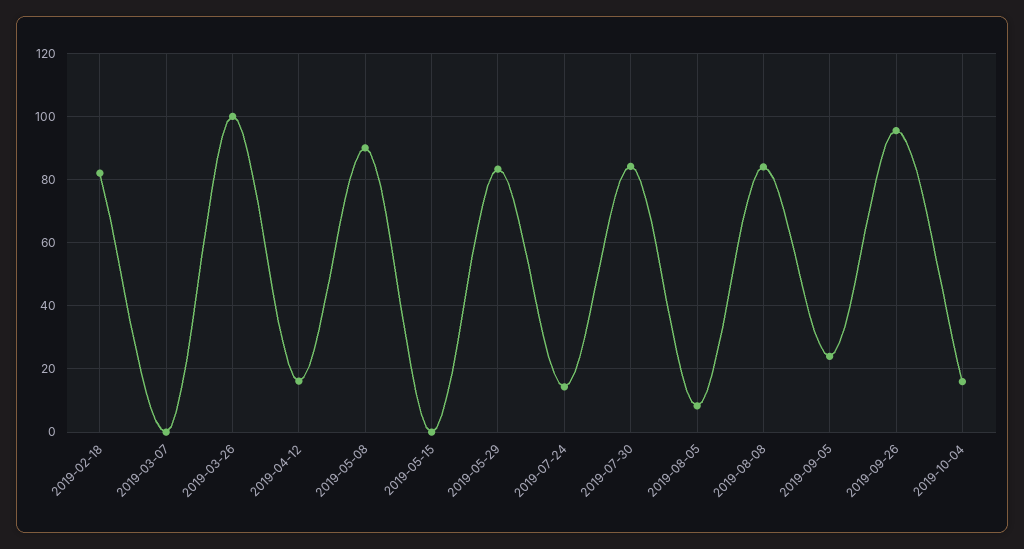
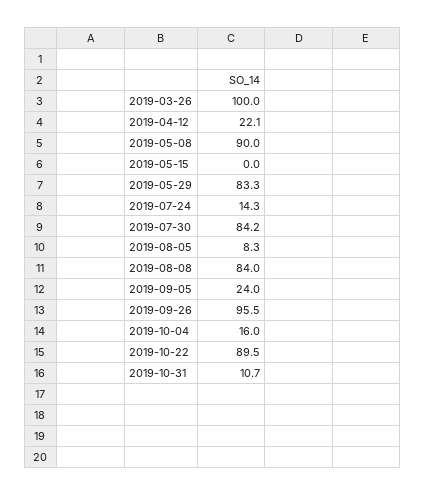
2019-02-18: 82 -> none
2019-03-07: 0 -> none
2019-04-12: 16 -> 22.1
2019-10-22: none -> 89.5
2019-10-31: none -> 10.7

